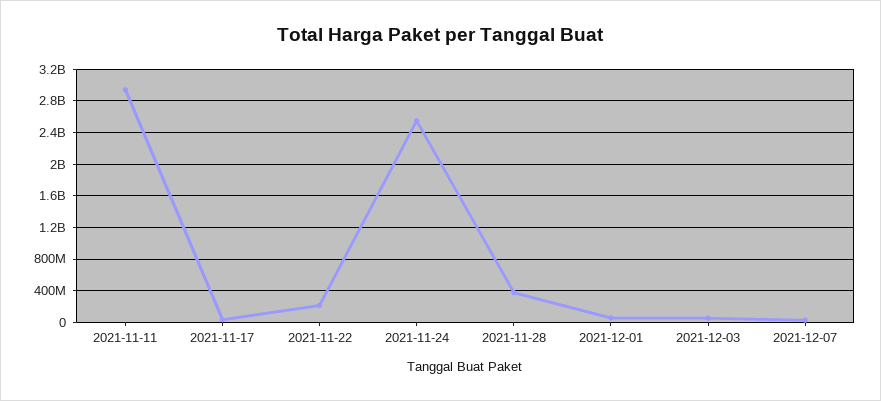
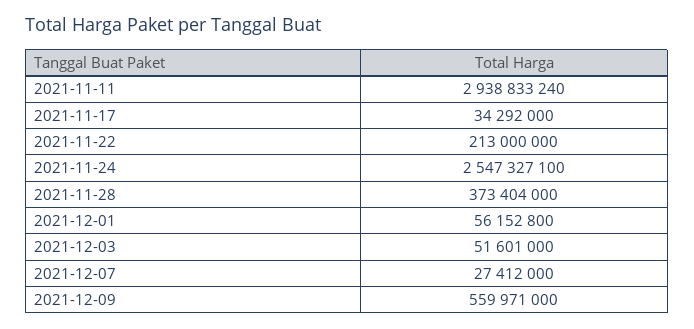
2021-12-09: none -> 559971000

